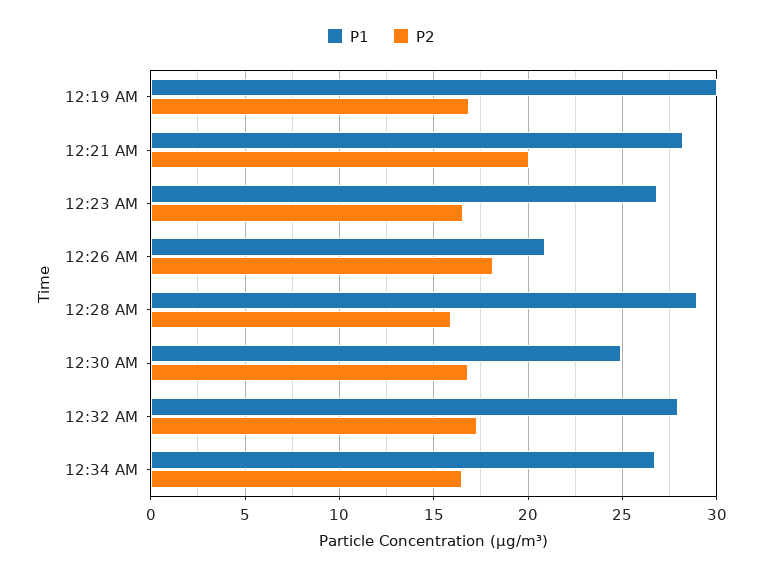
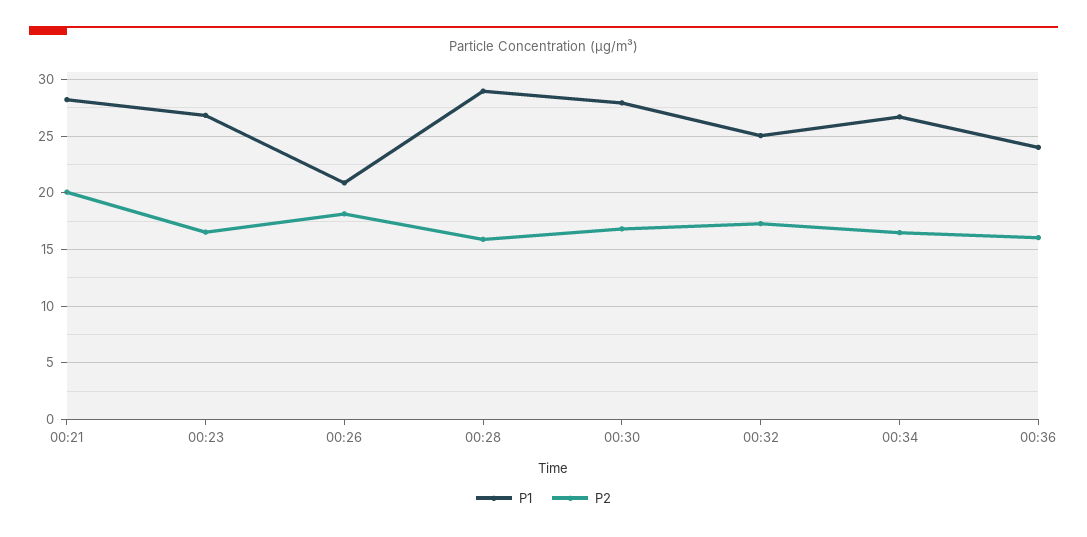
P1, 12:19 AM: 30 -> none
P2, 12:19 AM: 17 -> none
P1, 12:30 AM: 25 -> 28
P1, 12:32 AM: 28 -> 25
P1, 00:36: none -> 24
P2, 00:36: none -> 16

